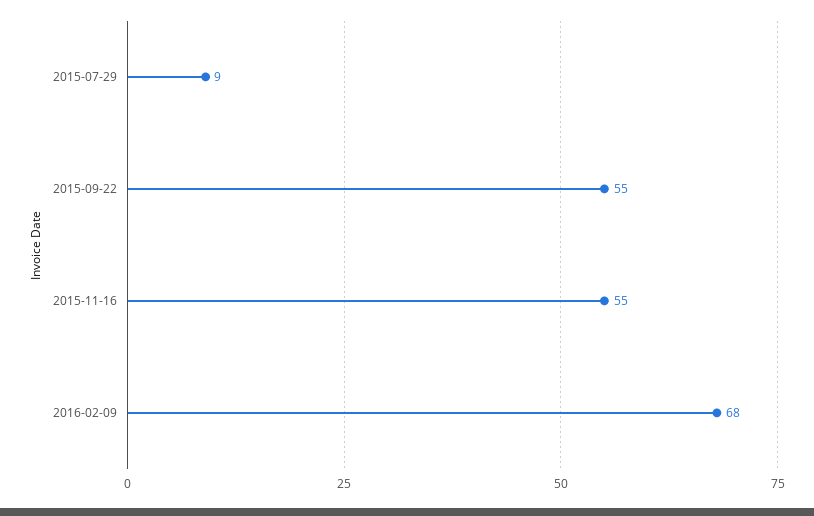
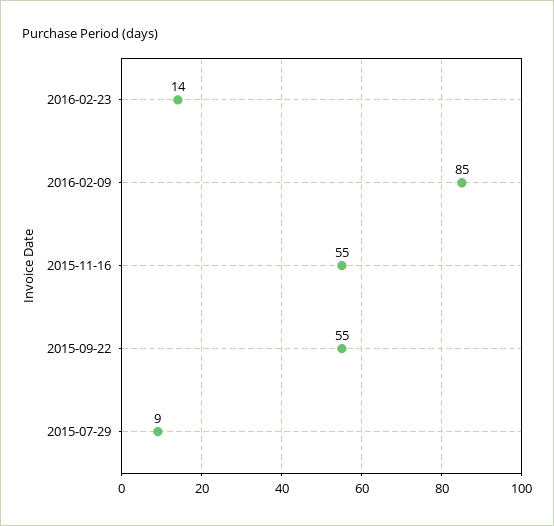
2016-02-09: 68 -> 85
2016-02-23: none -> 14

